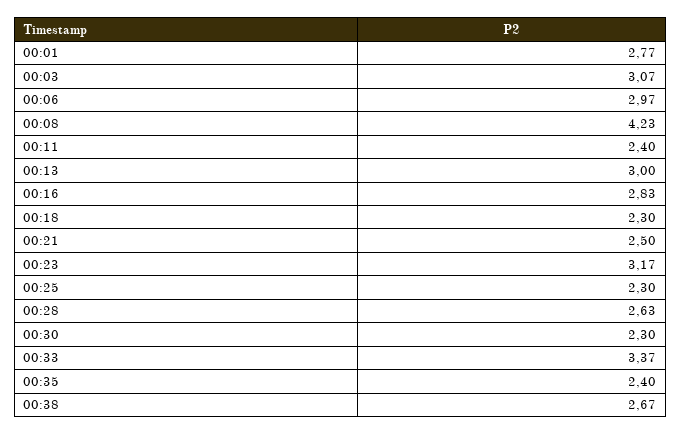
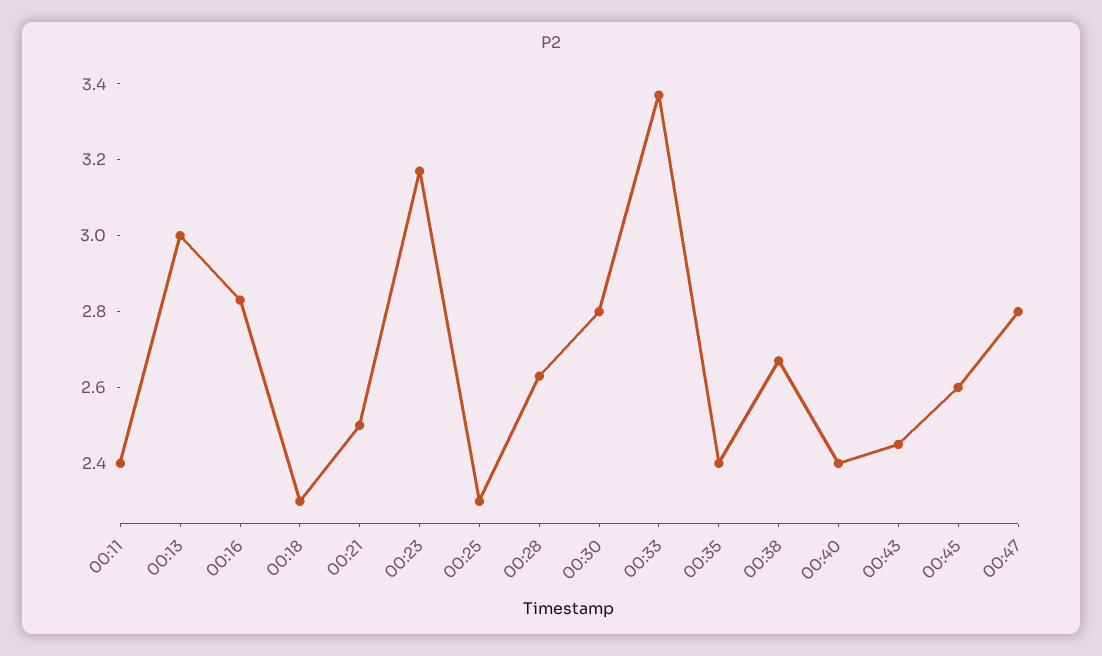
00:01: 2.77 -> none
00:03: 3.07 -> none
00:06: 2.97 -> none
00:08: 4.23 -> none
00:30: 2.3 -> 2.8
00:40: none -> 2.4
00:43: none -> 2.45
00:45: none -> 2.6
00:47: none -> 2.8

